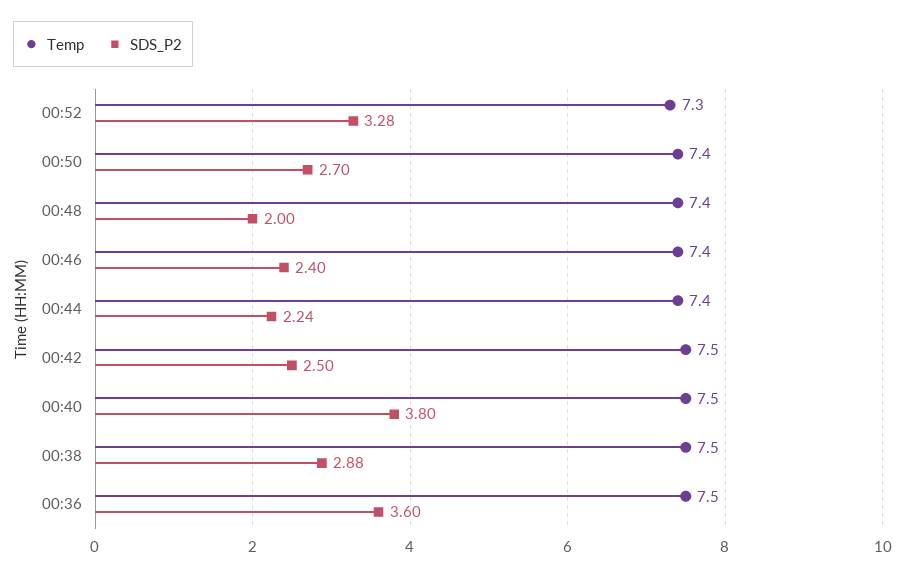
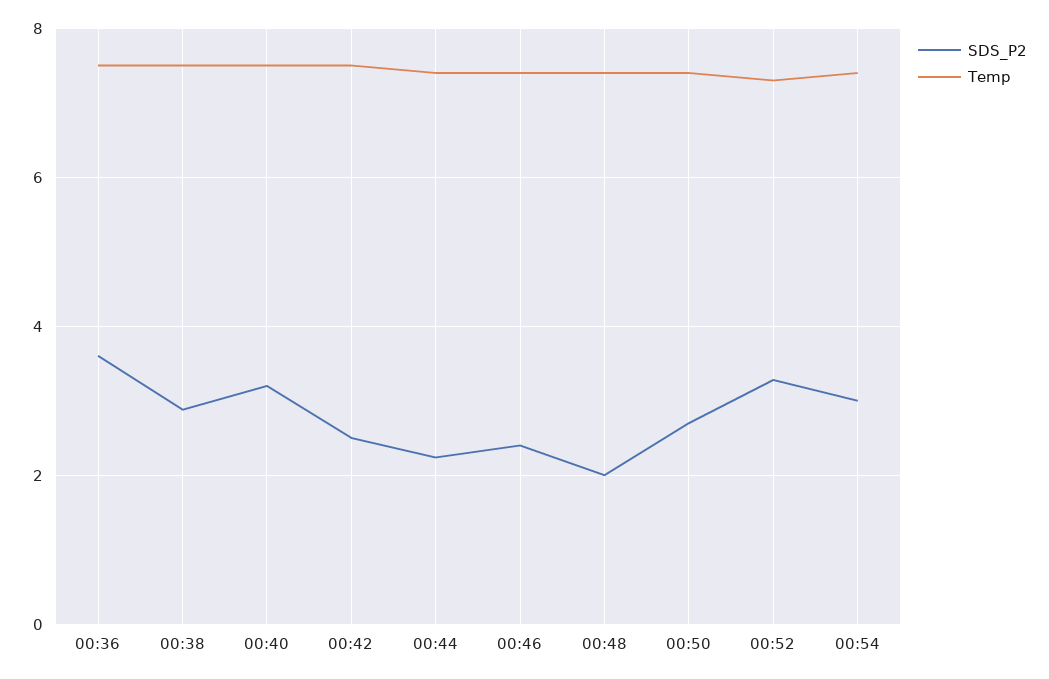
SDS_P2, 00:40: 3.8 -> 3.2
SDS_P2, 00:54: none -> 3
Temp, 00:54: none -> 7.4

